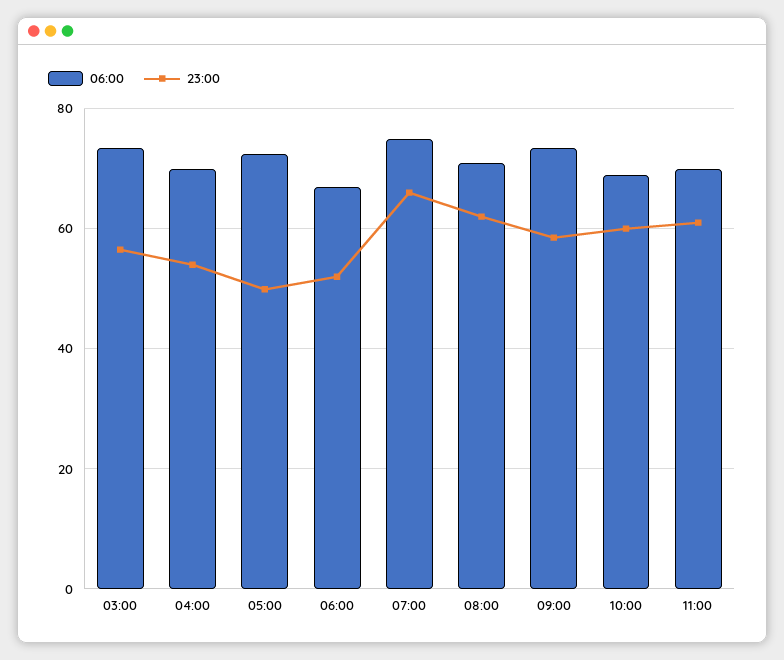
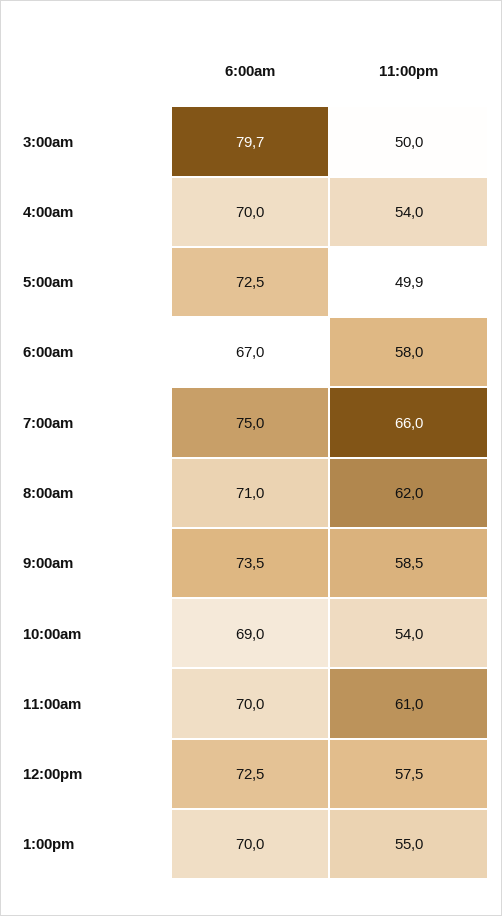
06:00, 03:00: 74 -> 79.7
23:00, 03:00: 56 -> 50
23:00, 06:00: 52 -> 58
23:00, 10:00: 60 -> 54
06:00, 12:00pm: none -> 72.5
23:00, 12:00pm: none -> 57.5
06:00, 1:00pm: none -> 70
23:00, 1:00pm: none -> 55

